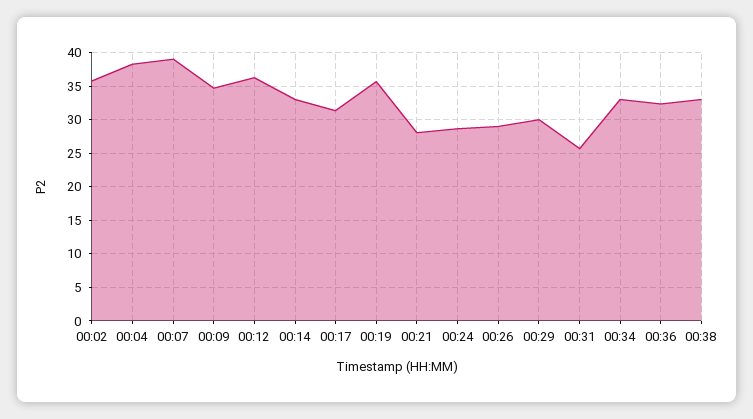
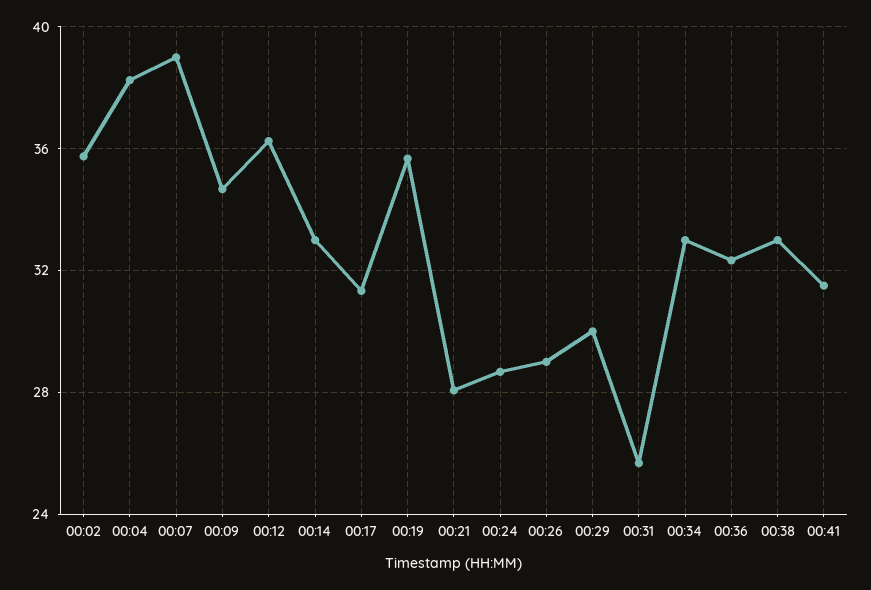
00:41: none -> 31.5

